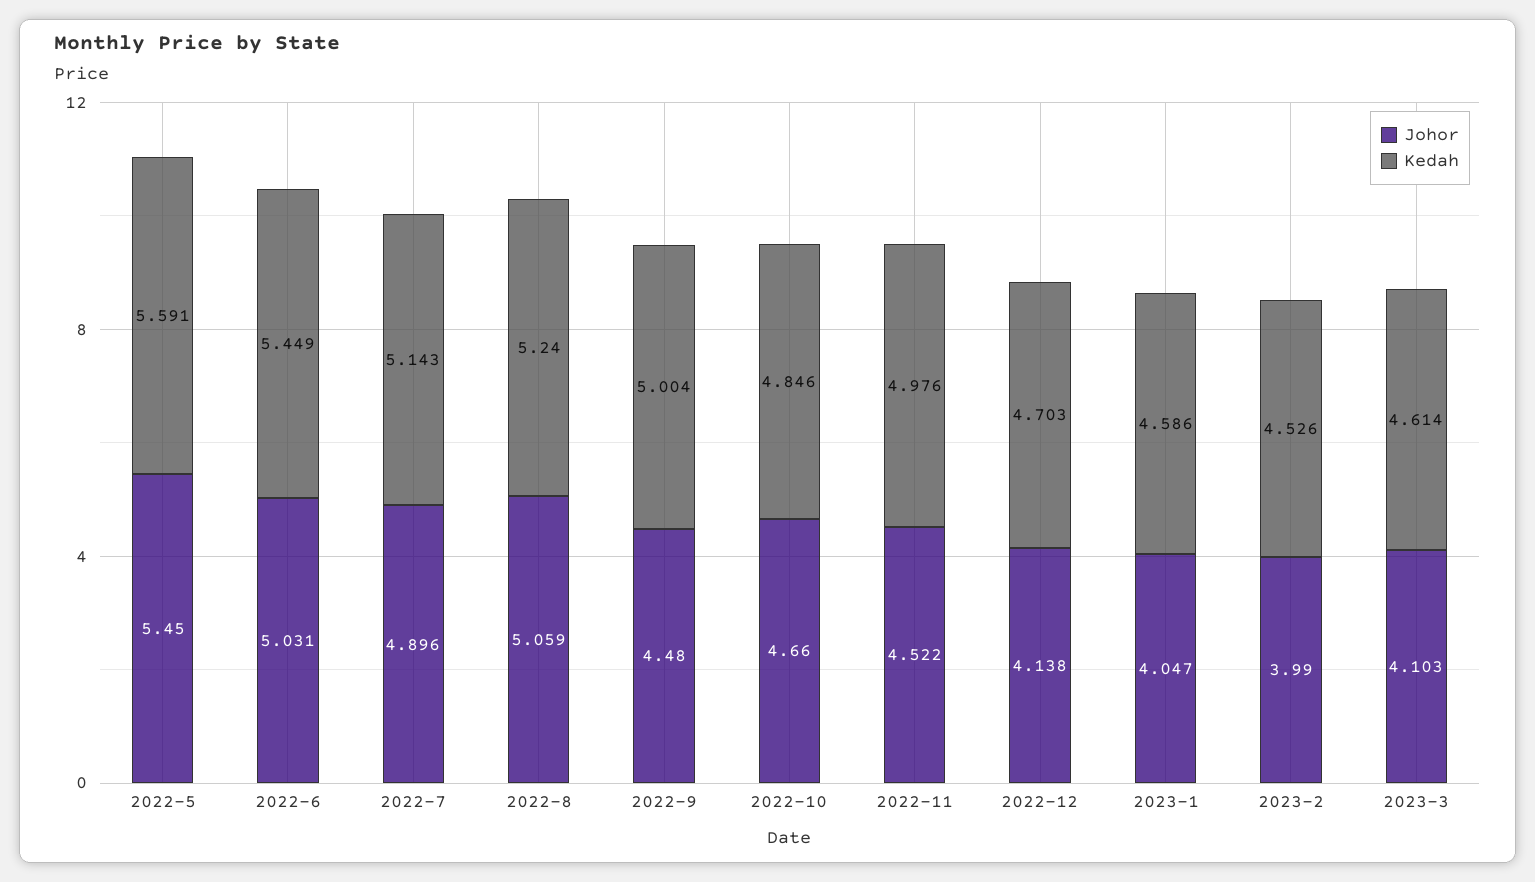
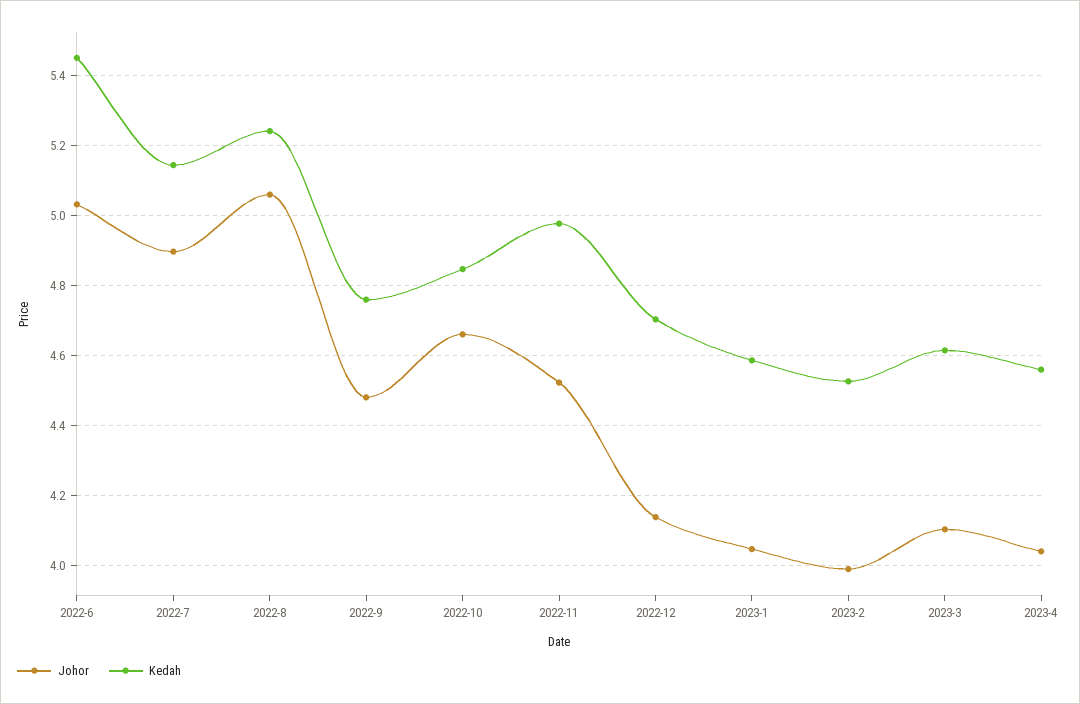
Johor, 2022-5: 5.45 -> none
Kedah, 2022-5: 5.591 -> none
Kedah, 2022-9: 5.004 -> 4.76
Johor, 2023-4: none -> 4.04
Kedah, 2023-4: none -> 4.56

